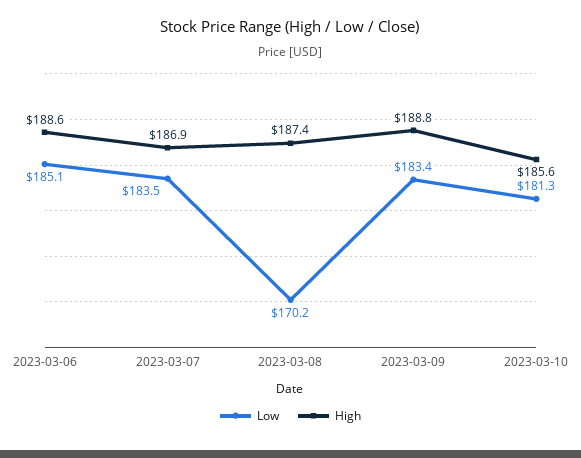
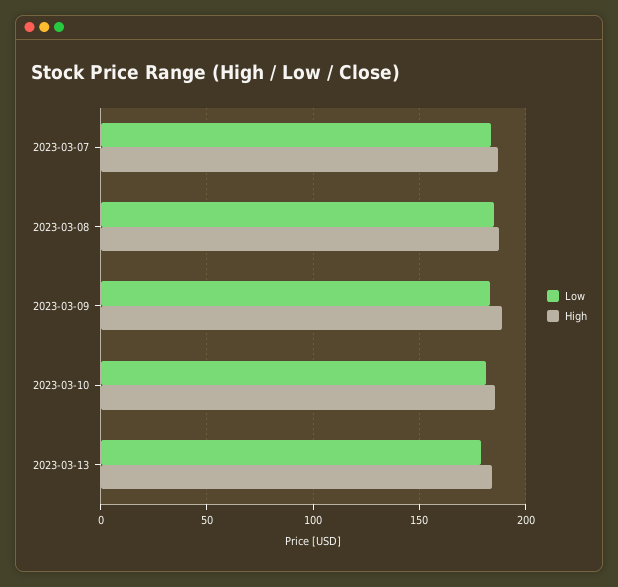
Low, 2023-03-06: 185.1 -> none
High, 2023-03-06: 188.6 -> none
Low, 2023-03-08: 170.2 -> 185
Low, 2023-03-13: none -> 180
High, 2023-03-13: none -> 185

